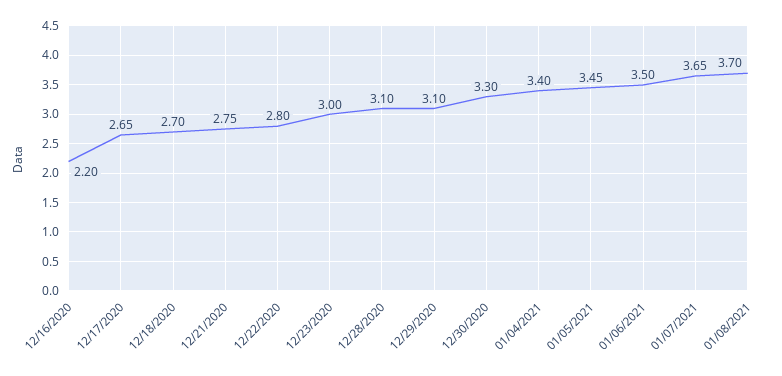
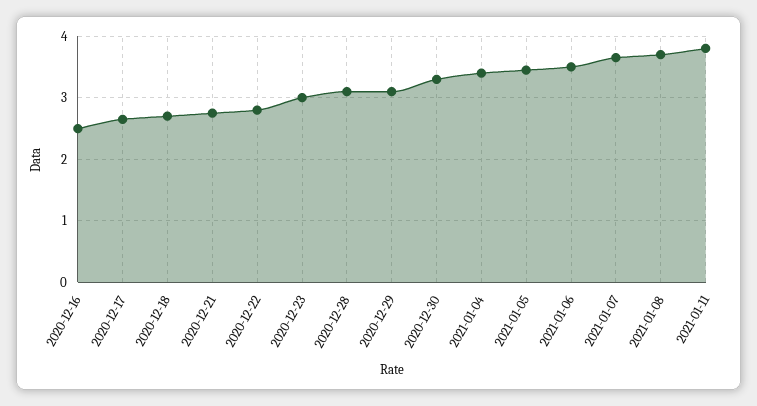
12/16/2020: 2.2 -> 2.5
2021-01-11: none -> 3.8

